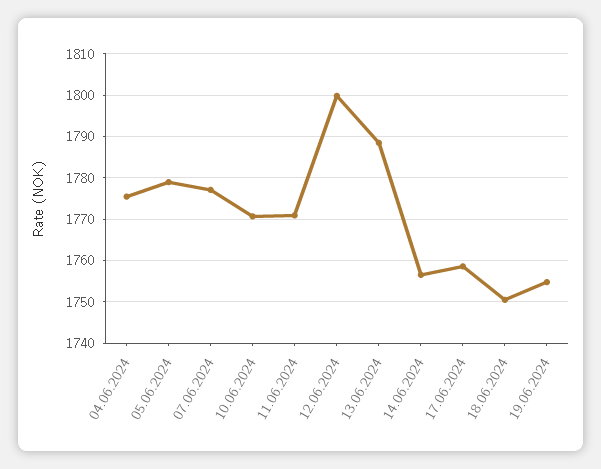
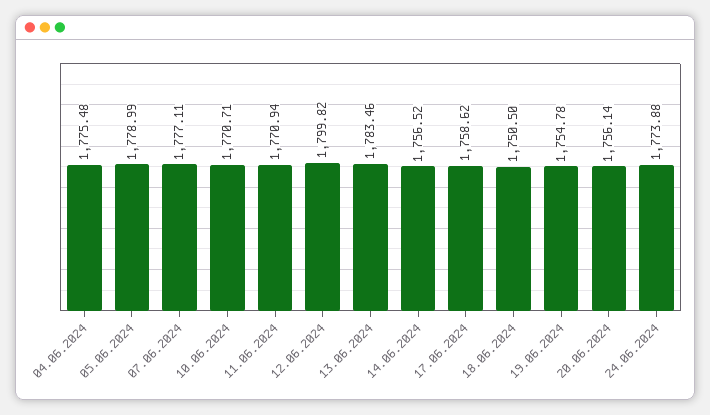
13.06.2024: 1788 -> 1783.46
20.06.2024: none -> 1756.14
24.06.2024: none -> 1773.88

